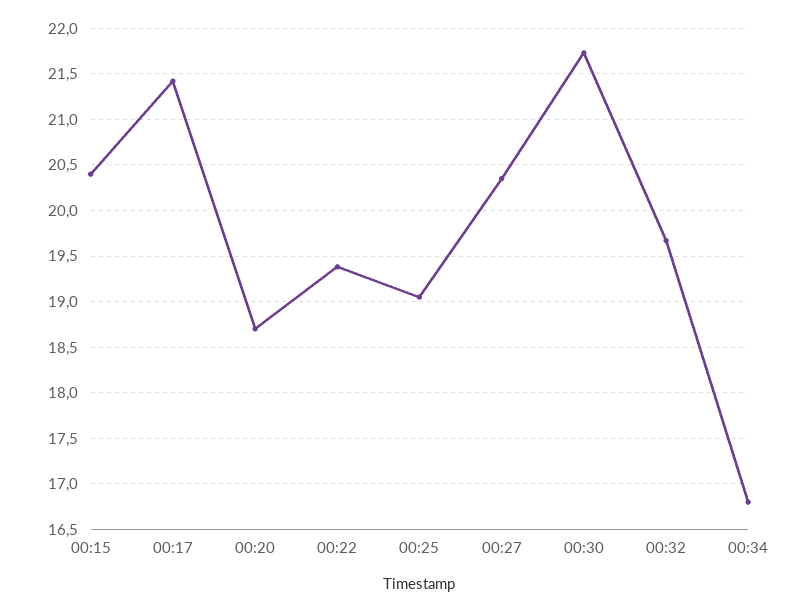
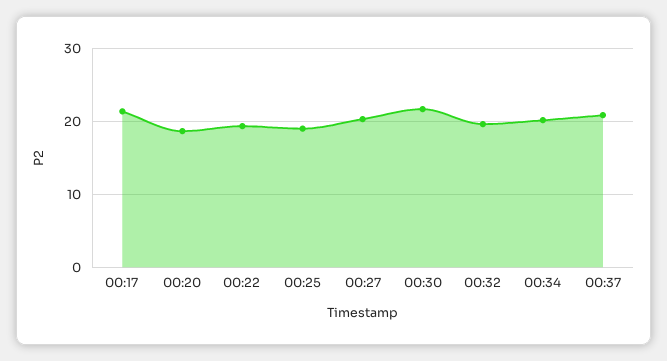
00:15: 20.4 -> none
00:34: 16.8 -> 20
00:37: none -> 21

